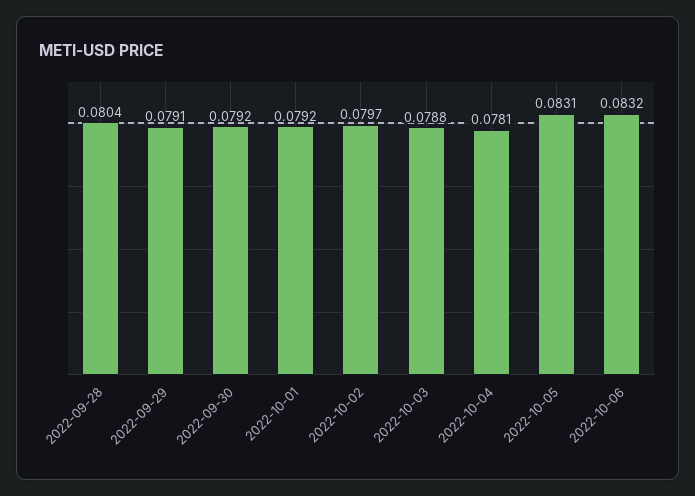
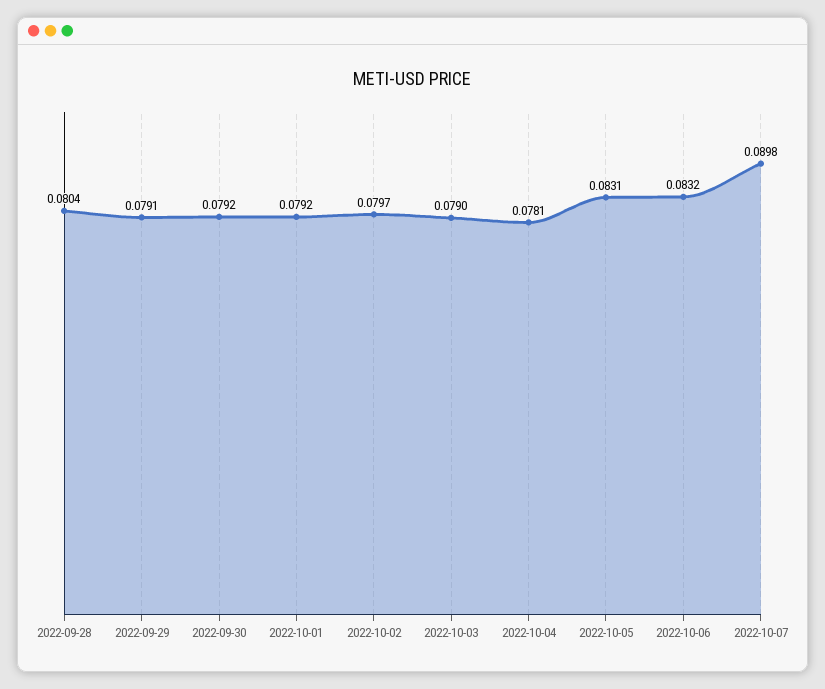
2022-10-03: 0.0788 -> 0.079
2022-10-07: none -> 0.0898

